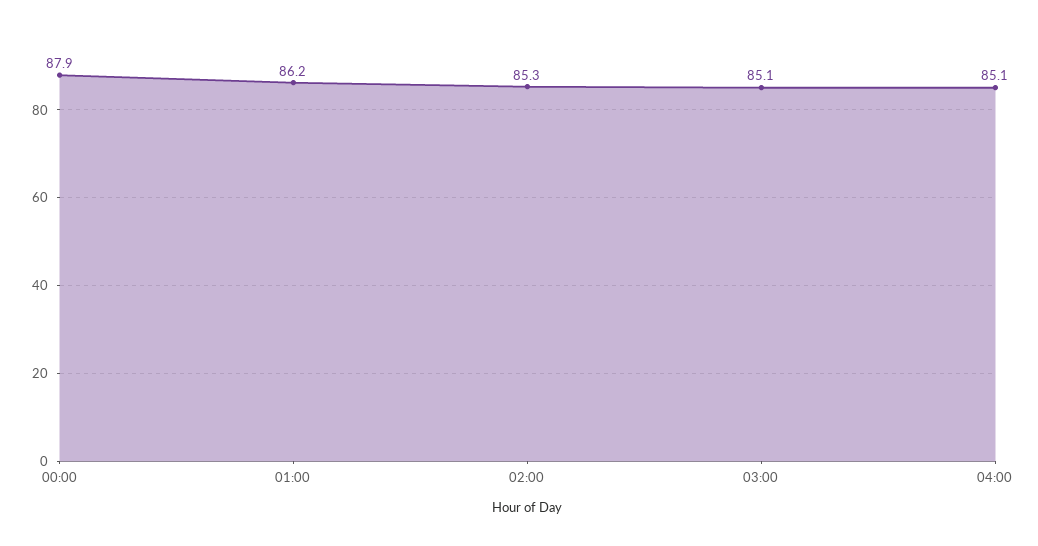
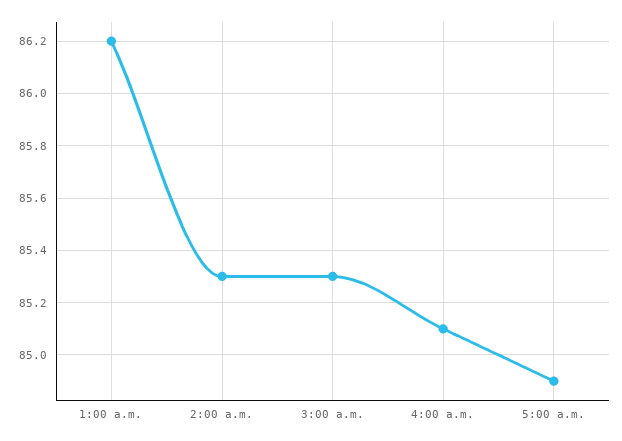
00:00: 87.9 -> none
03:00: 85.1 -> 85.3
5:00 a.m.: none -> 84.9

